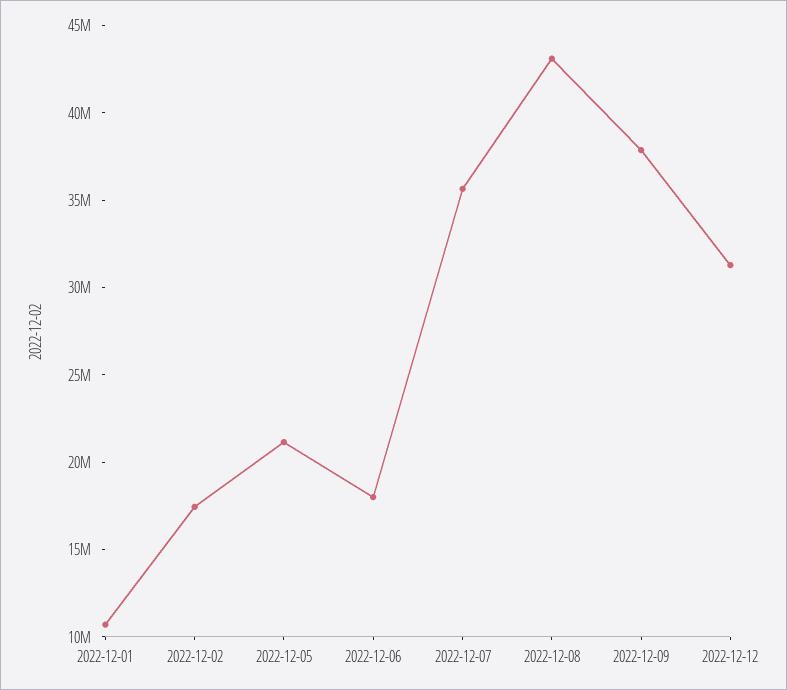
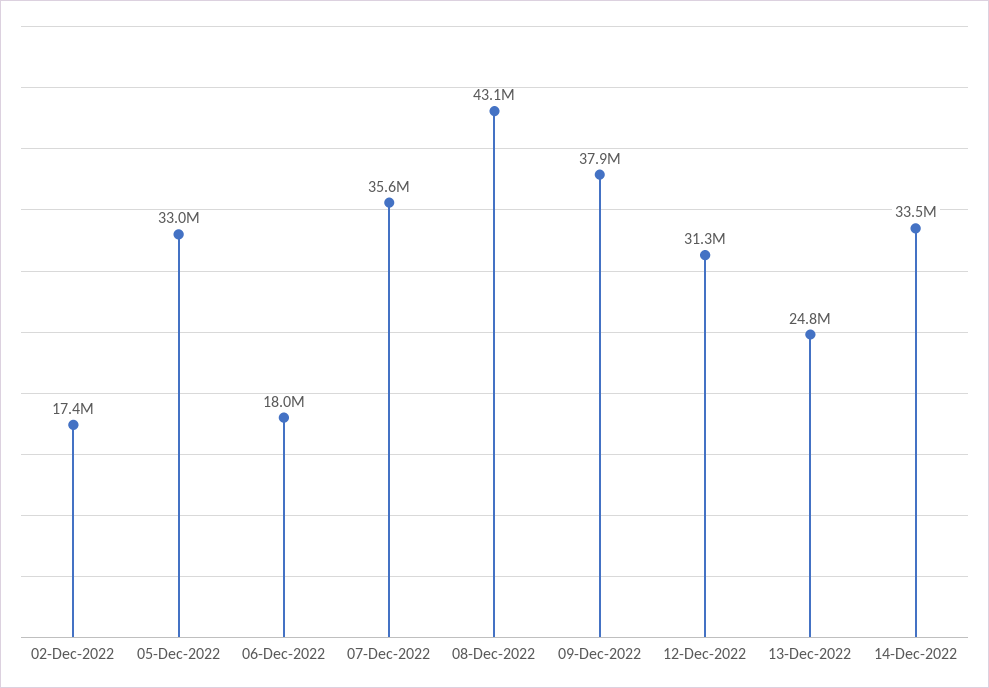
2022-12-01: 11000000 -> none
2022-12-05: 21000000 -> 33000000
13-Dec-2022: none -> 24800000
14-Dec-2022: none -> 33500000

